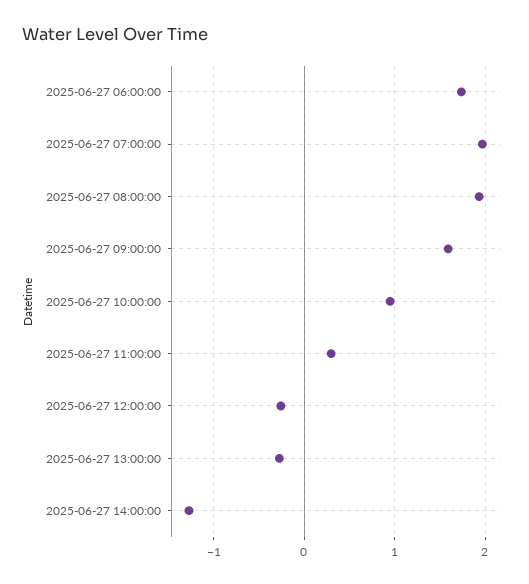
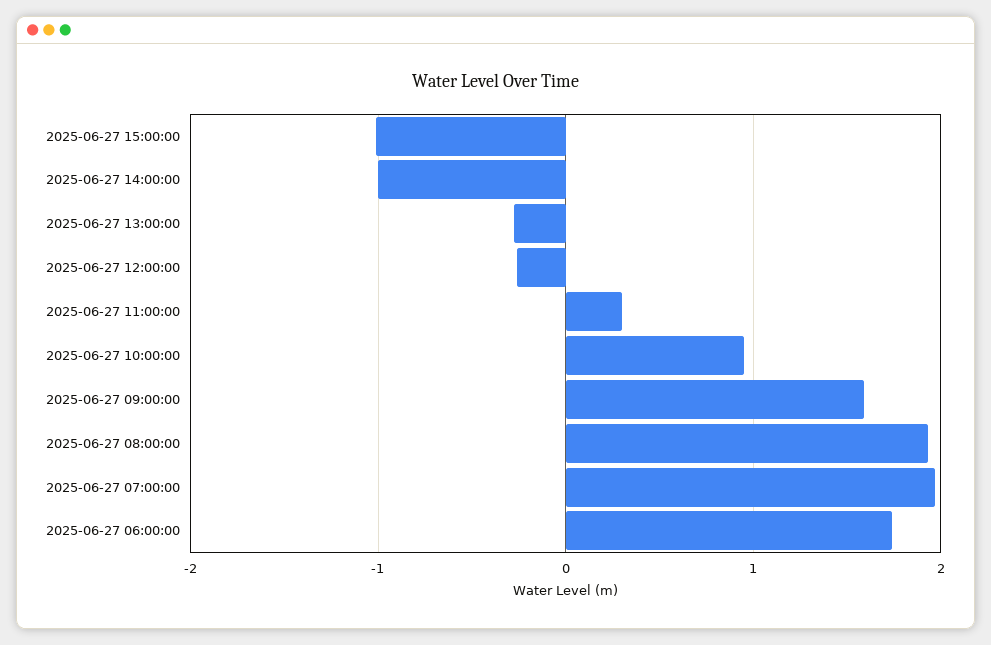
2025-06-27 14:00:00: -1.3 -> -1
2025-06-27 15:00:00: none -> -1

